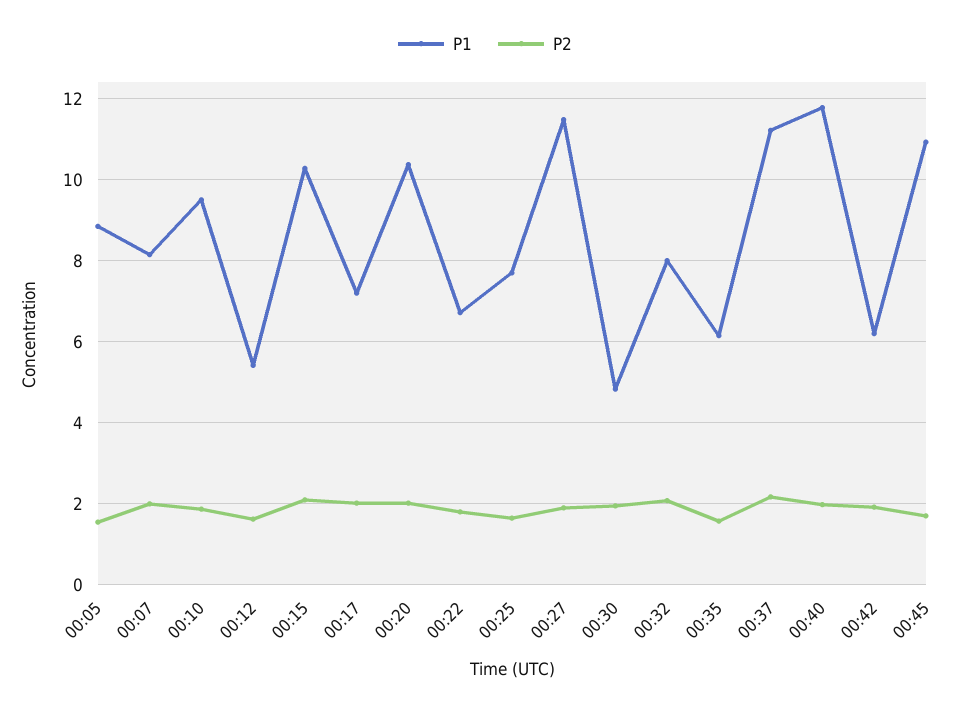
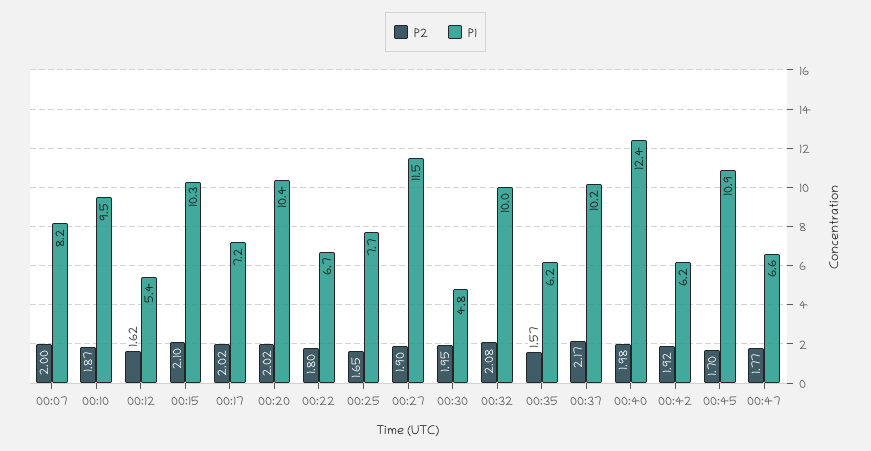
P1, 00:05: 8.8 -> none
P2, 00:05: 1.6 -> none
P1, 00:32: 8 -> 10
P1, 00:37: 11.2 -> 10.2
P1, 00:40: 11.8 -> 12.4
P2, 00:47: none -> 1.77
P1, 00:47: none -> 6.6

